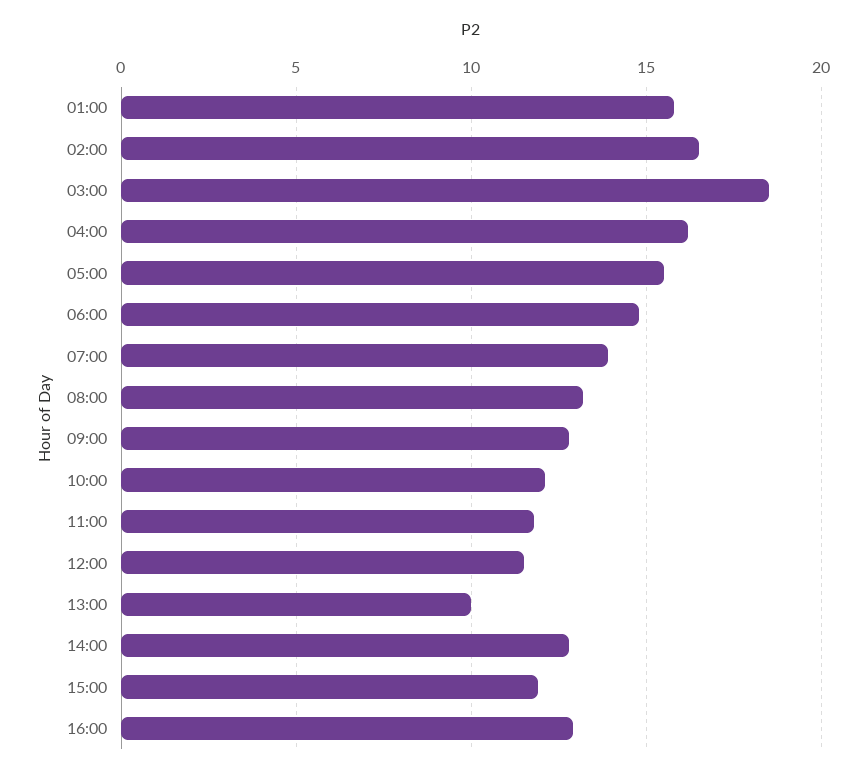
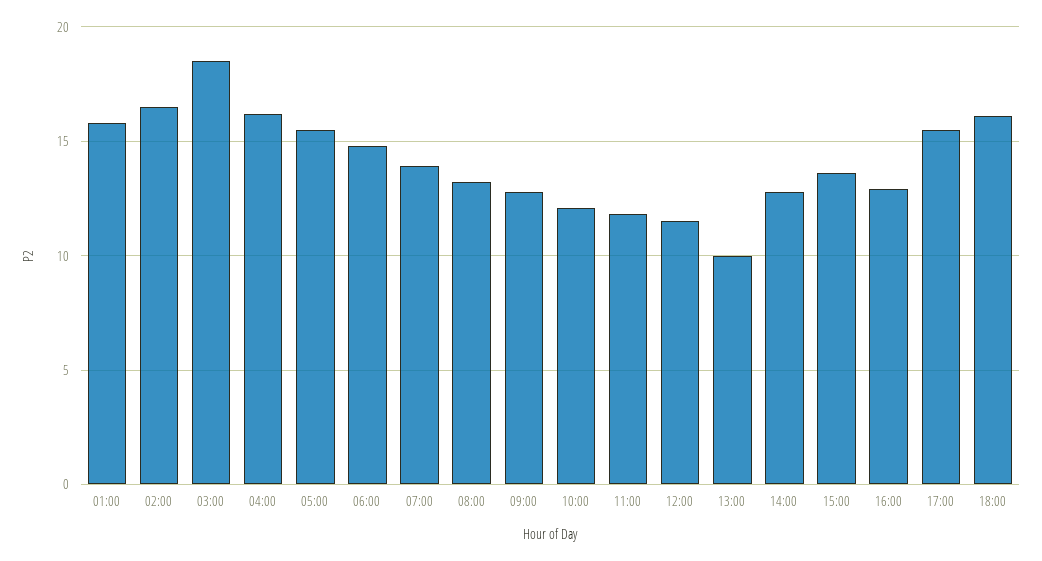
15:00: 12 -> 13.5
17:00: none -> 15.5
18:00: none -> 16

